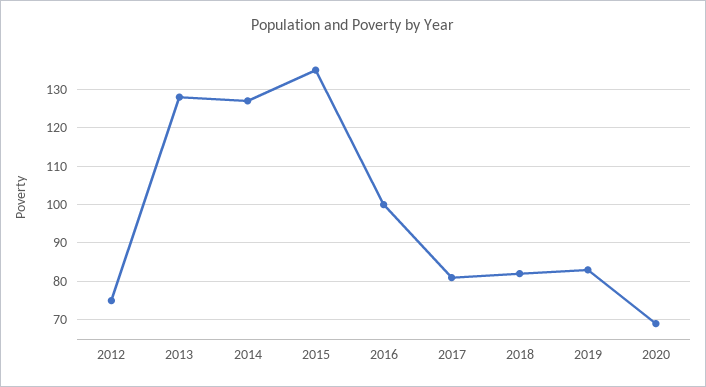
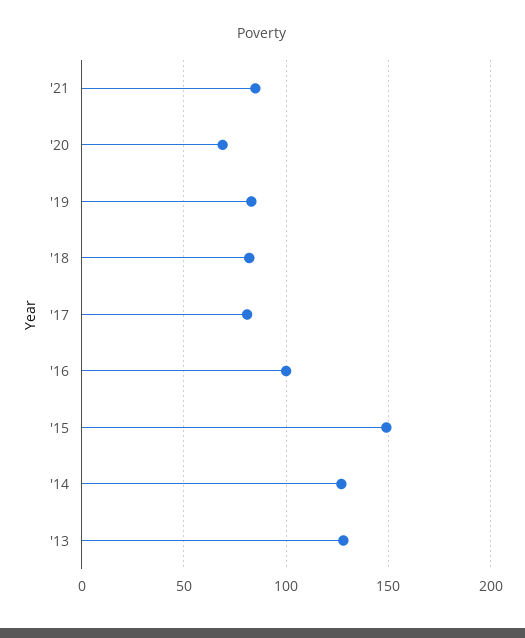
2012: 75 -> none
2015: 135 -> 150
'21: none -> 85

